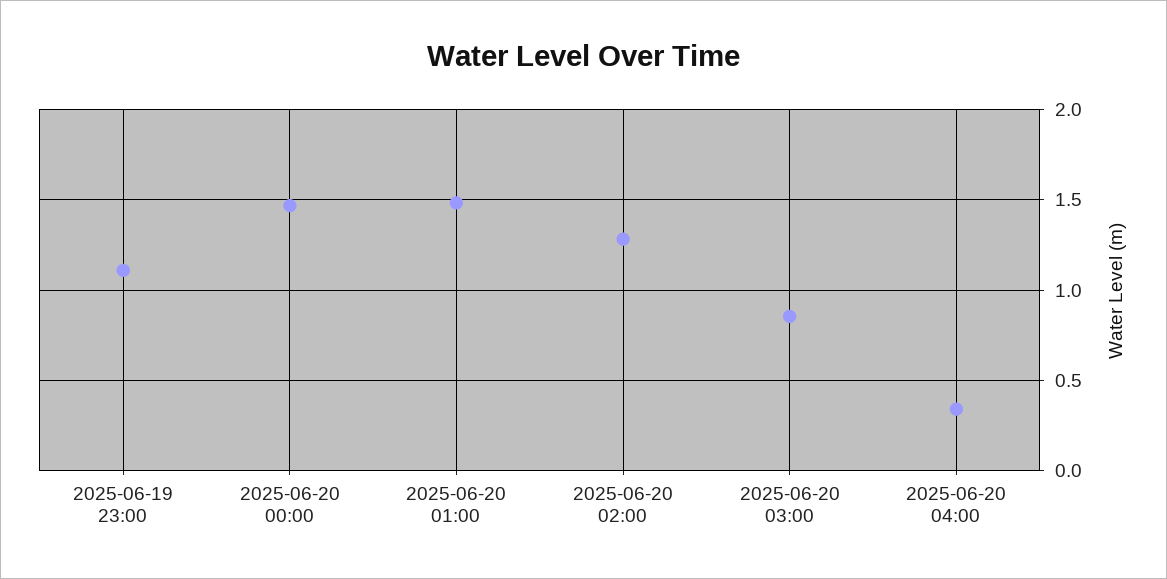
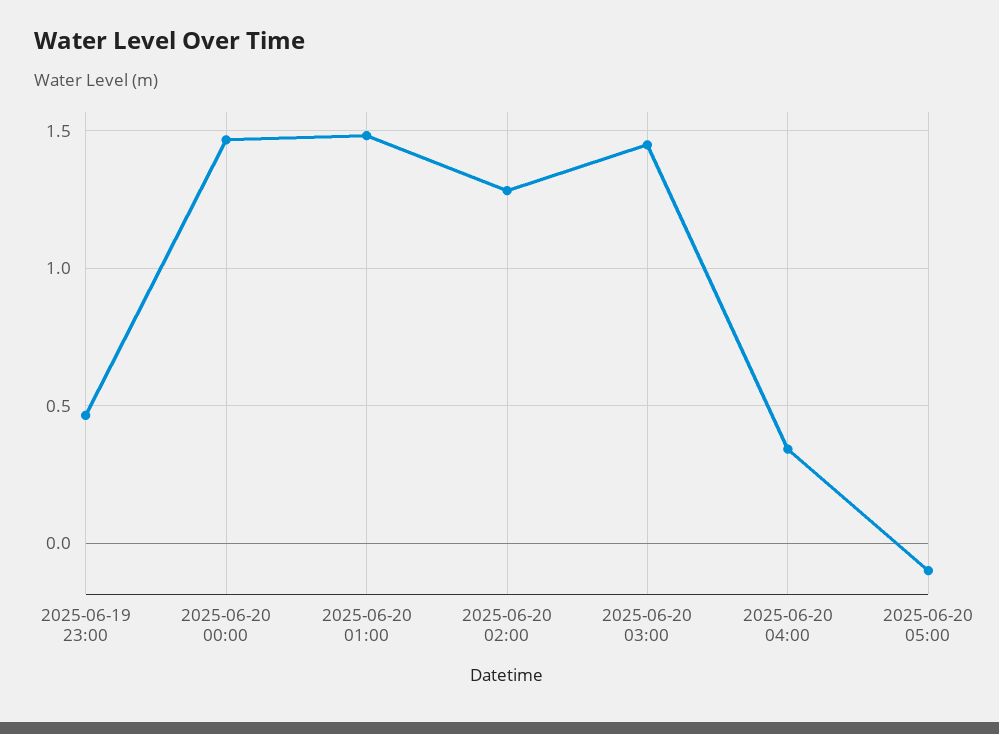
2025-06-19 23:00: 1.1 -> 0.45
2025-06-20 03:00: 0.85 -> 1.45
2025-06-20 05:00: none -> -0.1

